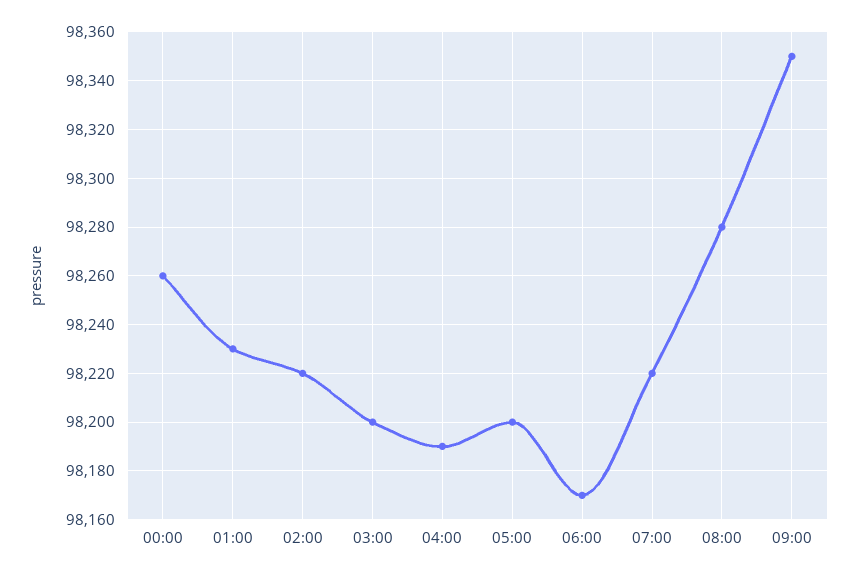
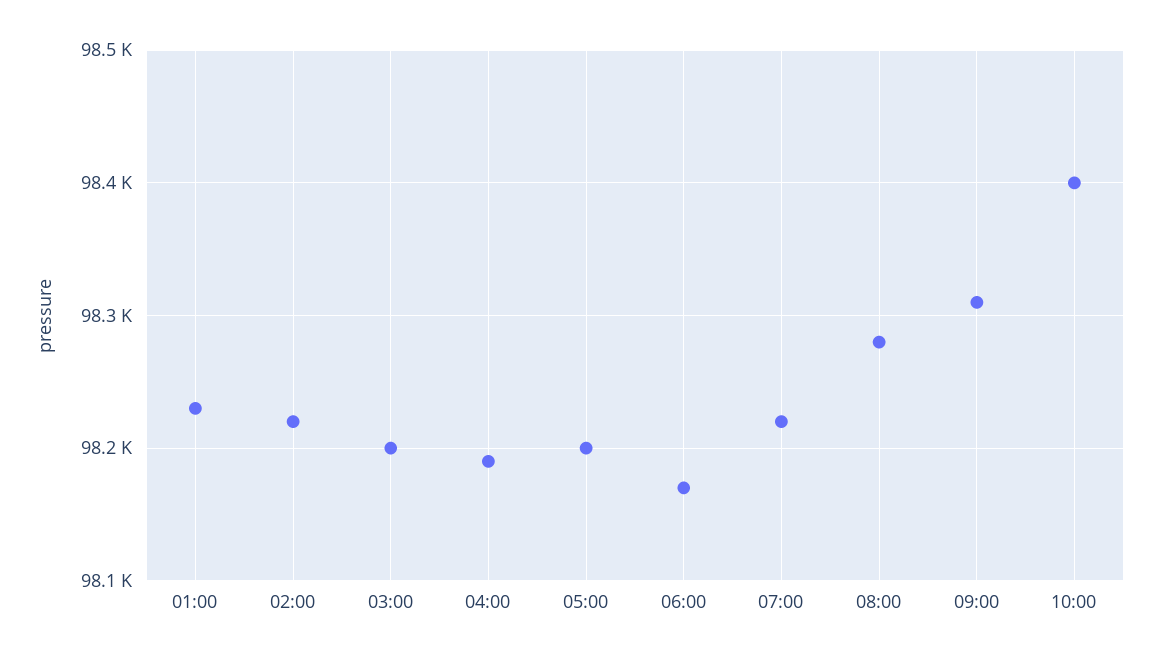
00:00: 98260 -> none
09:00: 98350 -> 98310
10:00: none -> 98400

